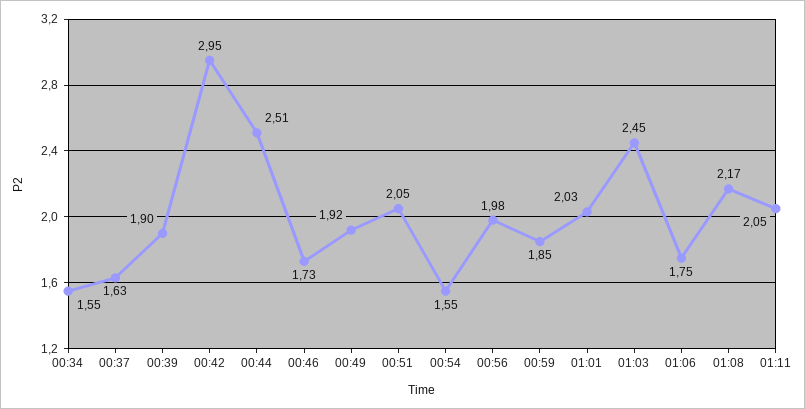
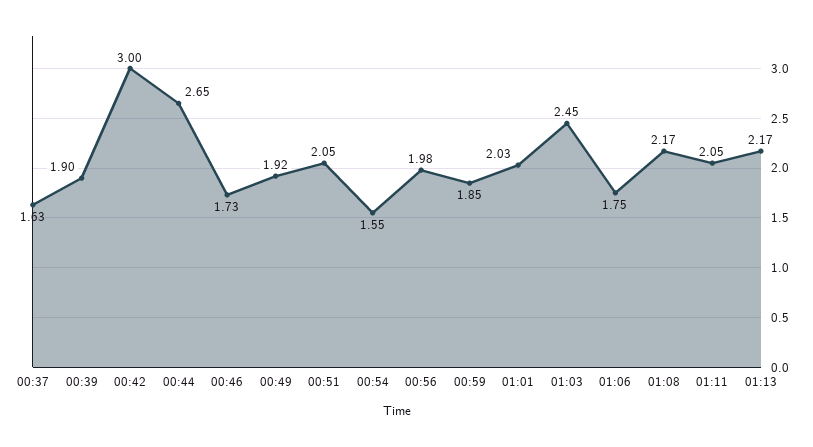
00:34: 1.55 -> none
00:42: 2.95 -> 3
00:44: 2.51 -> 2.65
01:13: none -> 2.17

